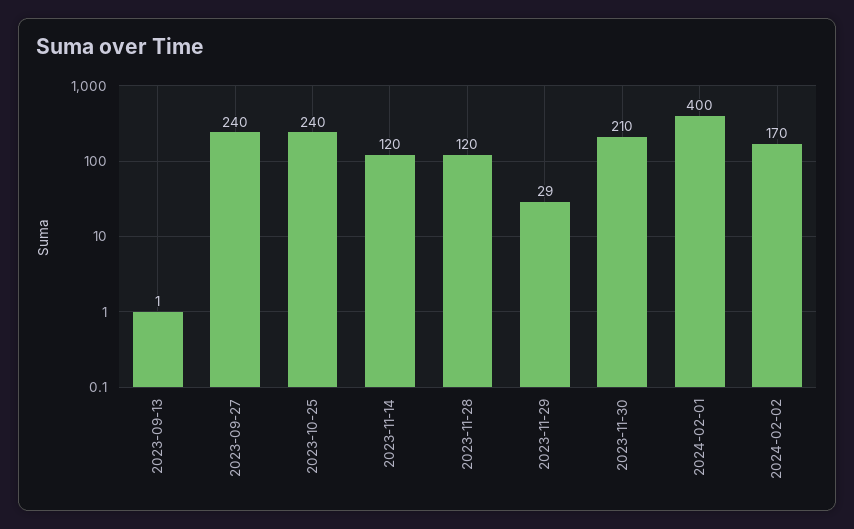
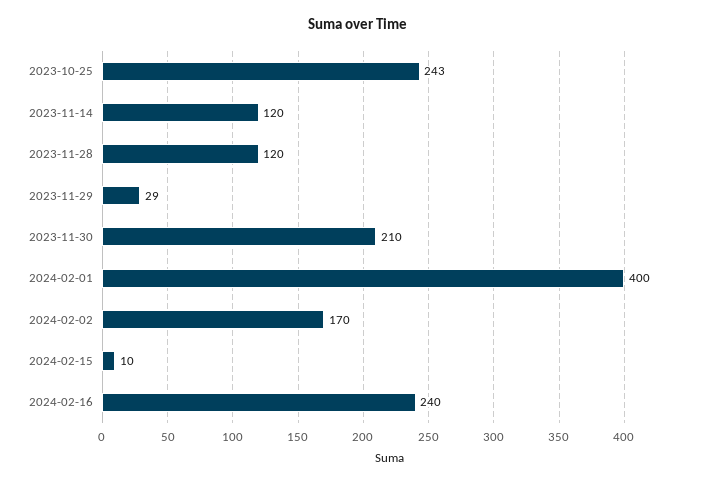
2023-09-13: 1 -> none
2023-09-27: 240 -> none
2023-10-25: 240 -> 243
2024-02-15: none -> 10
2024-02-16: none -> 240

